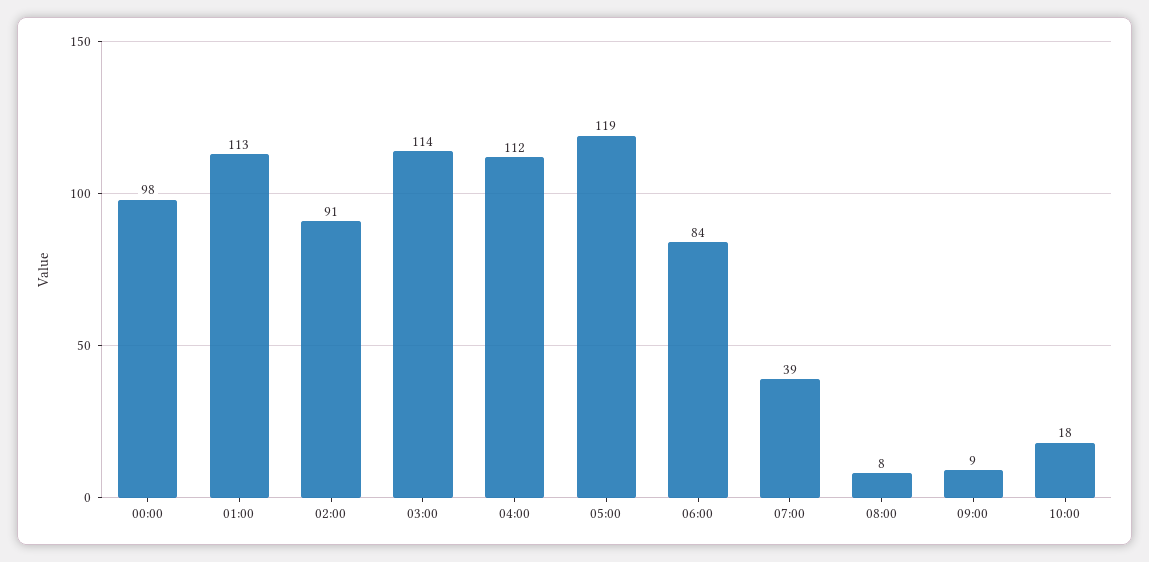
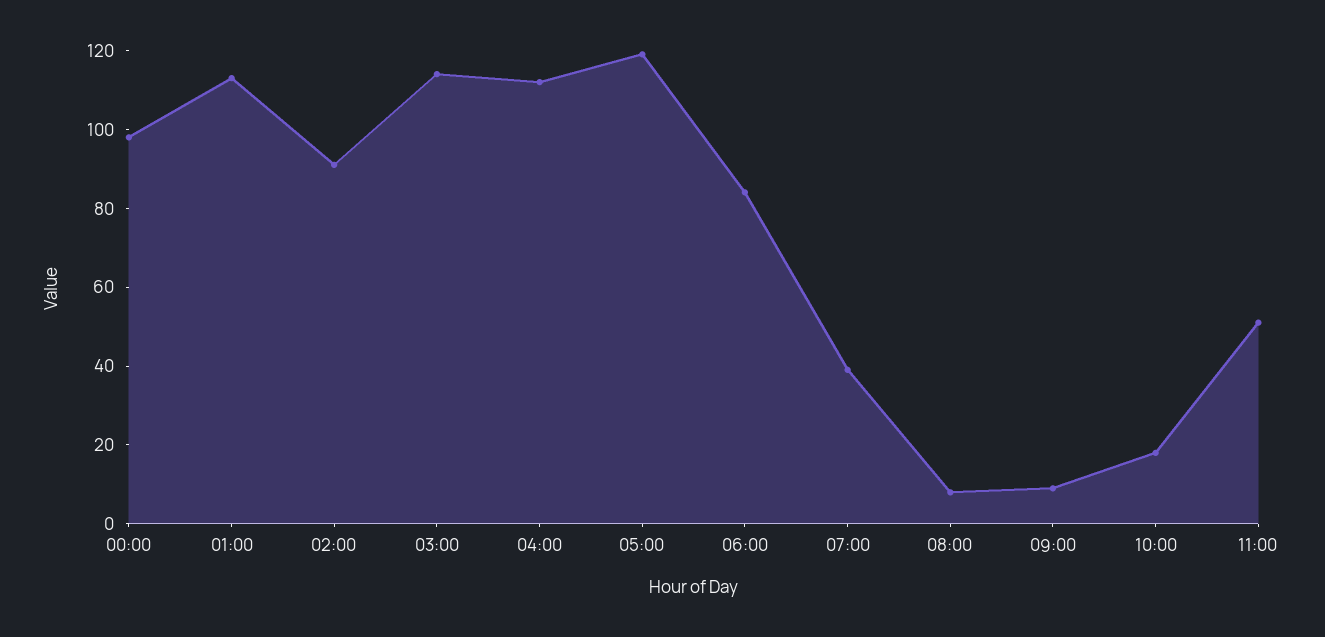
11:00: none -> 50

